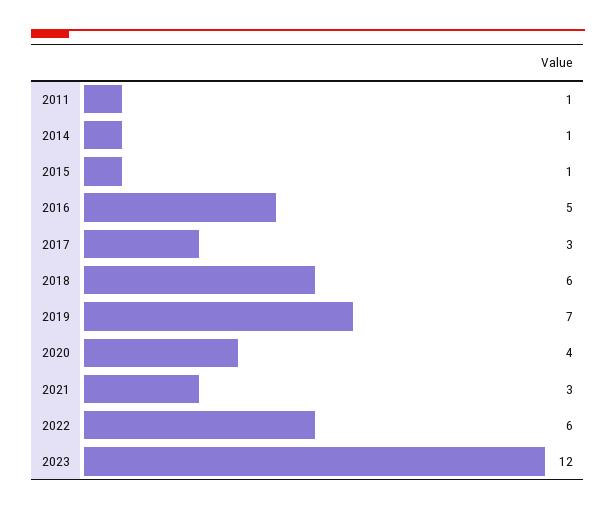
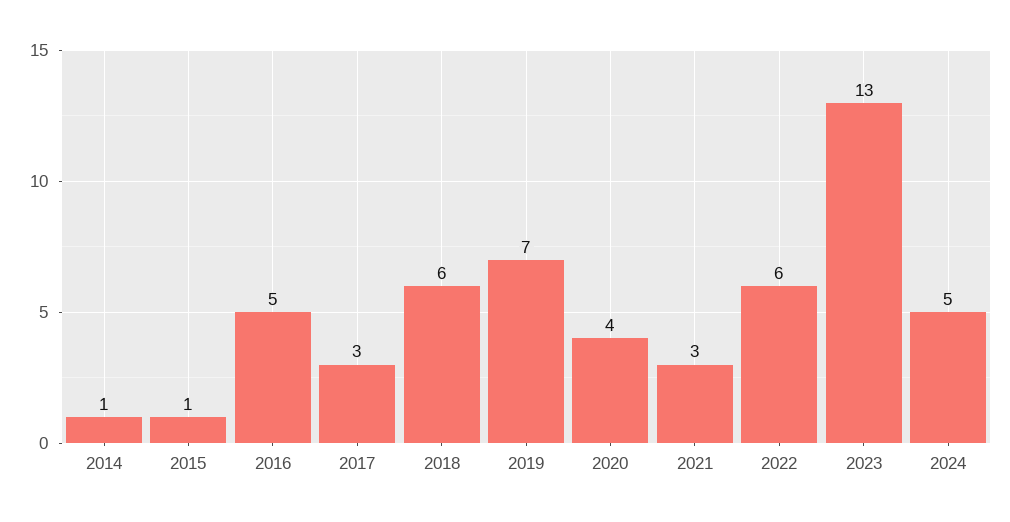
2011: 1 -> none
2023: 12 -> 13
2024: none -> 5

